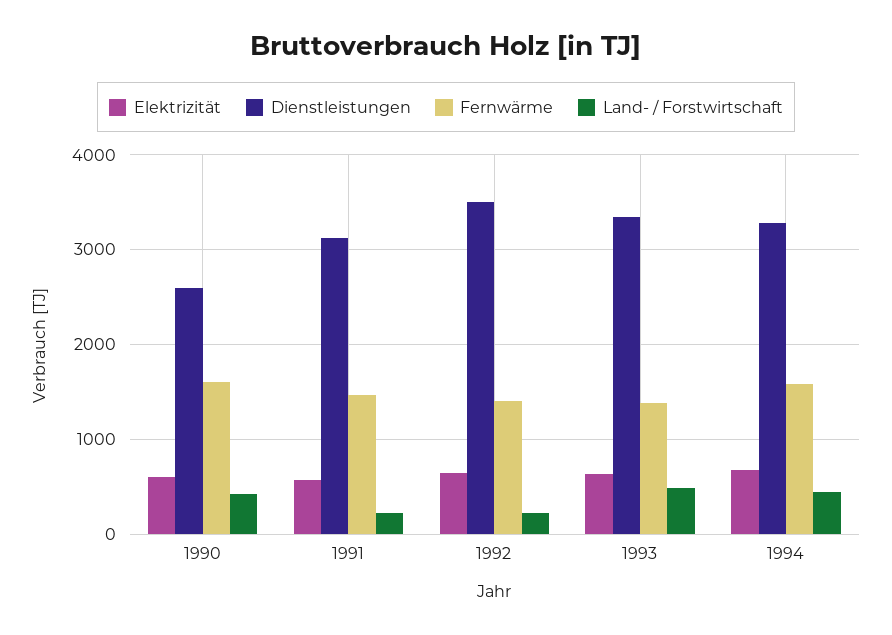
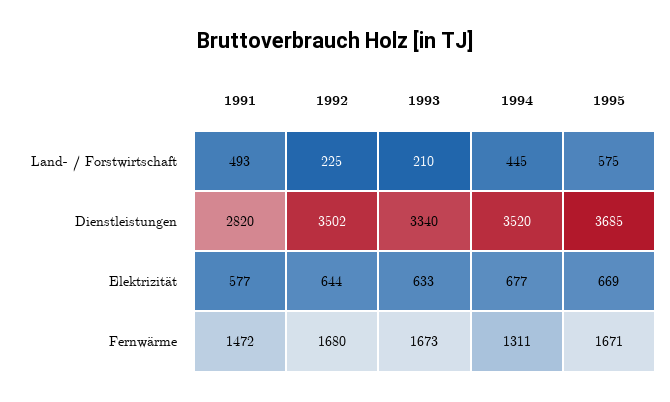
Elektrizität, 1990: 600 -> none
Dienstleistungen, 1990: 2600 -> none
Fernwärme, 1990: 1600 -> none
Land- / Forstwirtschaft, 1990: 400 -> none
Dienstleistungen, 1991: 3100 -> 2820
Land- / Forstwirtschaft, 1991: 200 -> 493
Fernwärme, 1992: 1400 -> 1680
Fernwärme, 1993: 1400 -> 1673
Land- / Forstwirtschaft, 1993: 500 -> 210
Dienstleistungen, 1994: 3300 -> 3520
Fernwärme, 1994: 1600 -> 1311
Land- / Forstwirtschaft, 1995: none -> 575
Dienstleistungen, 1995: none -> 3685
Elektrizität, 1995: none -> 669
Fernwärme, 1995: none -> 1671

